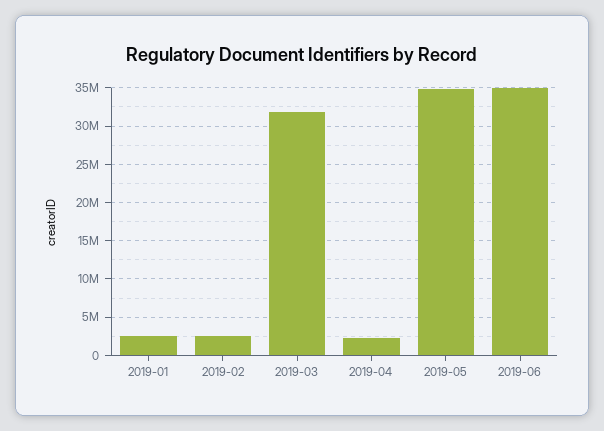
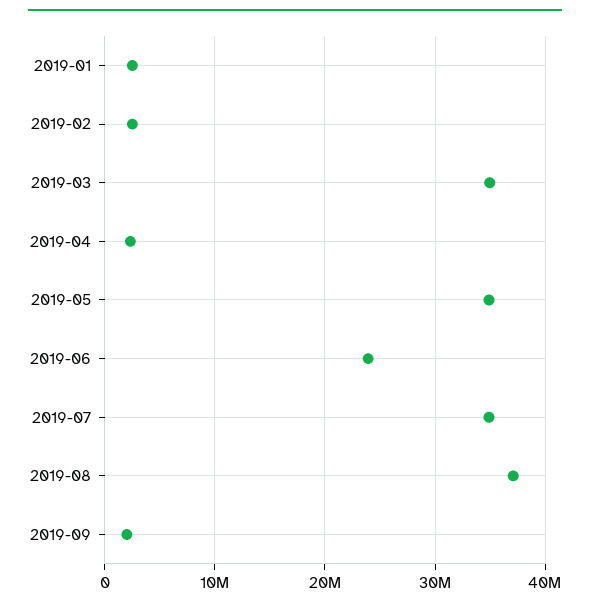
2019-03: 32000000 -> 35000000
2019-06: 35000000 -> 24000000
2019-07: none -> 35000000
2019-08: none -> 37000000
2019-09: none -> 2000000

